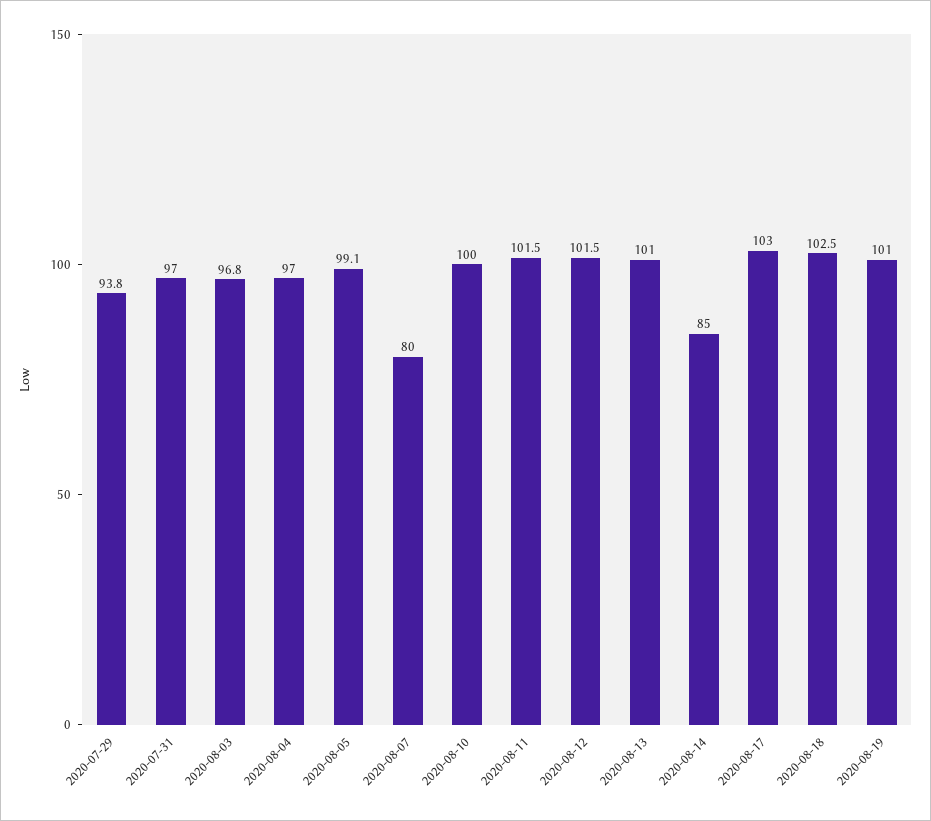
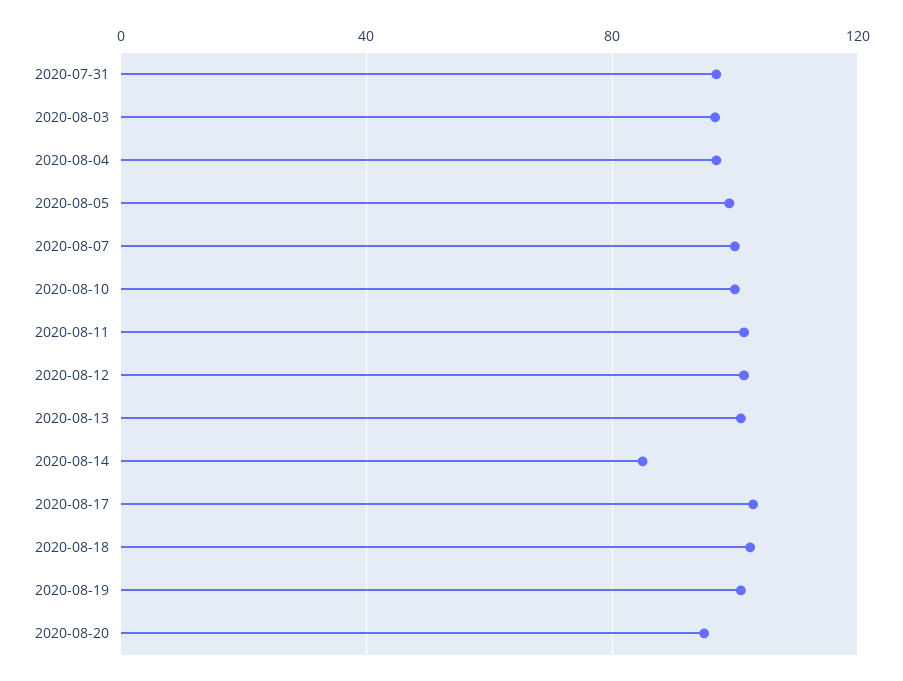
2020-07-29: 93.8 -> none
2020-08-07: 80 -> 100
2020-08-20: none -> 95

